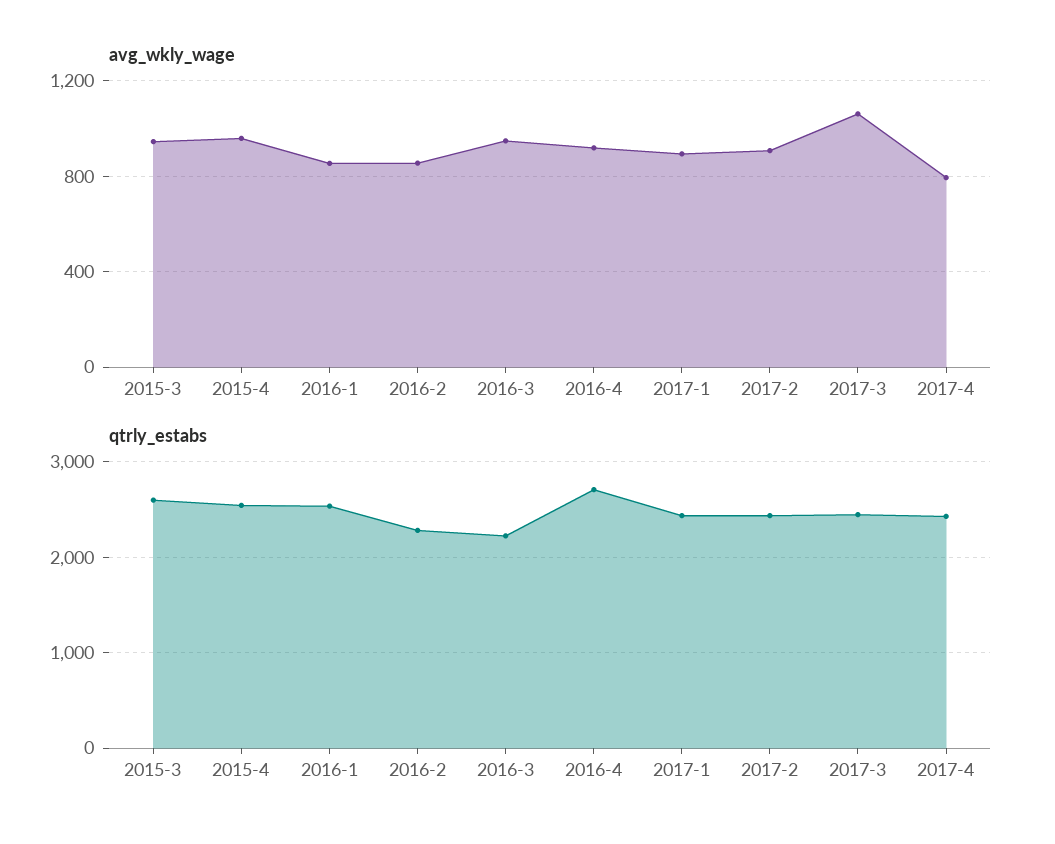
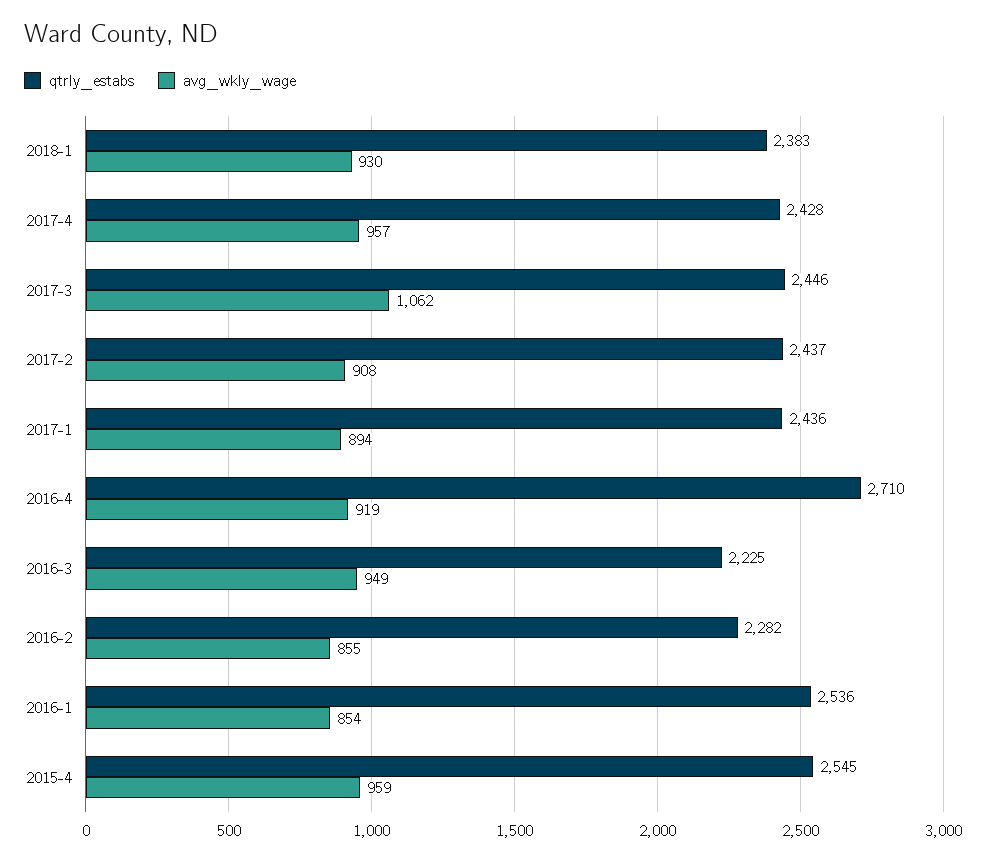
avg_wkly_wage, 2015-3: 950 -> none
avg_wkly_wage, 2017-4: 800 -> 957
qtrly_estabs, 2015-3: 2600 -> none
qtrly_estabs, 2018-1: none -> 2383
avg_wkly_wage, 2018-1: none -> 930

